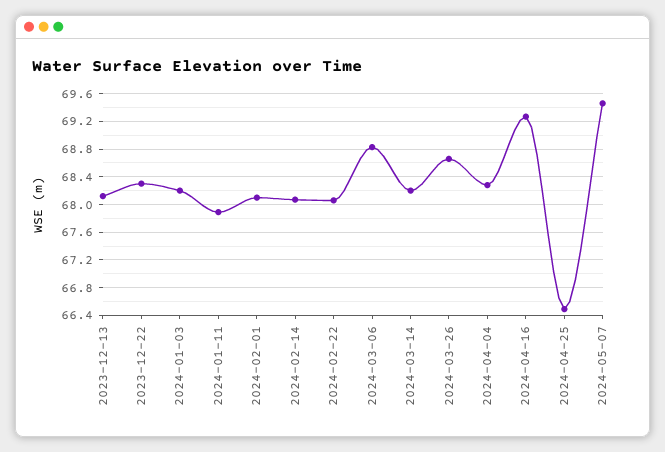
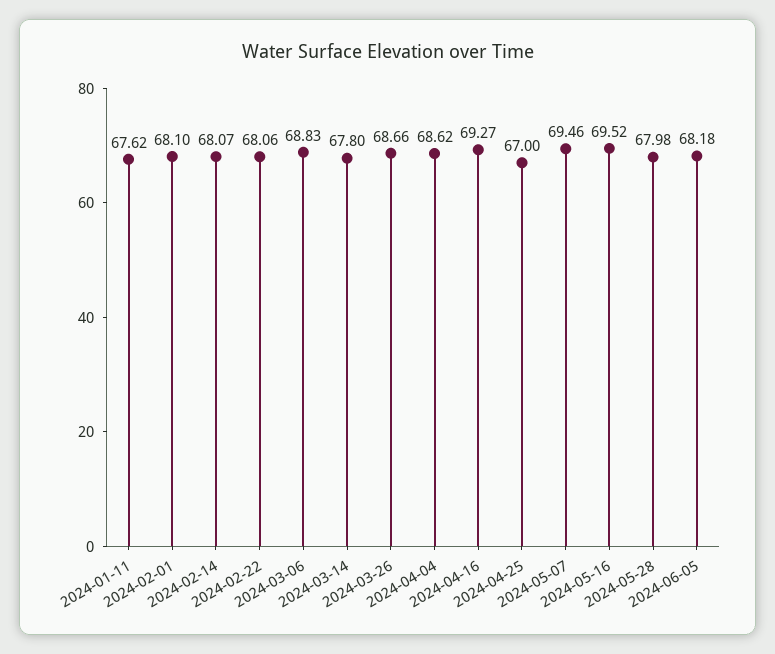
2023-12-13: 68.1 -> none
2023-12-22: 68.3 -> none
2024-01-03: 68.2 -> none
2024-01-11: 67.9 -> 67.62
2024-03-14: 68.2 -> 67.8
2024-04-04: 68.3 -> 68.62
2024-04-25: 66.5 -> 67
2024-05-16: none -> 69.52
2024-05-28: none -> 67.98
2024-06-05: none -> 68.18

